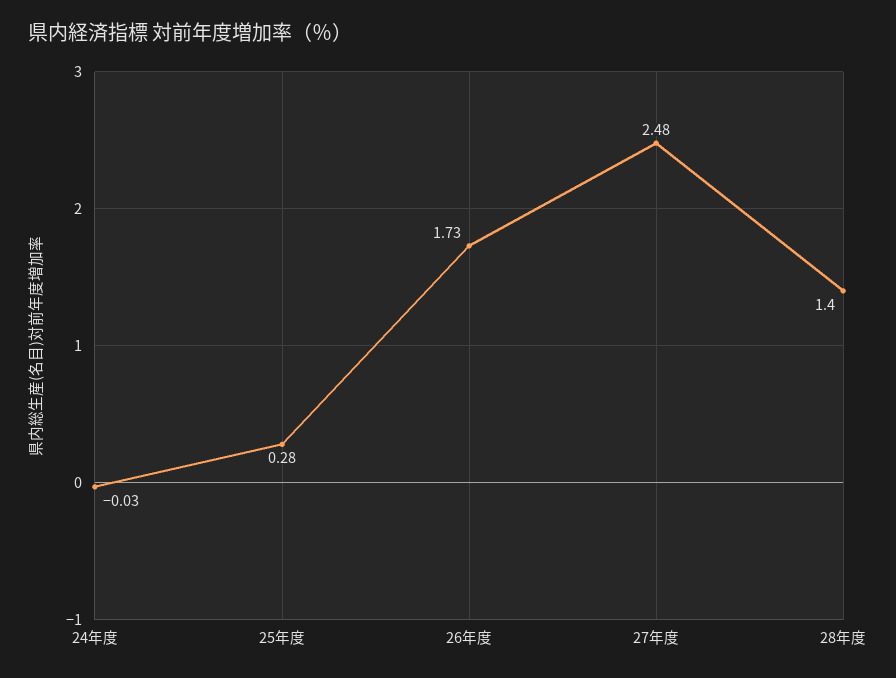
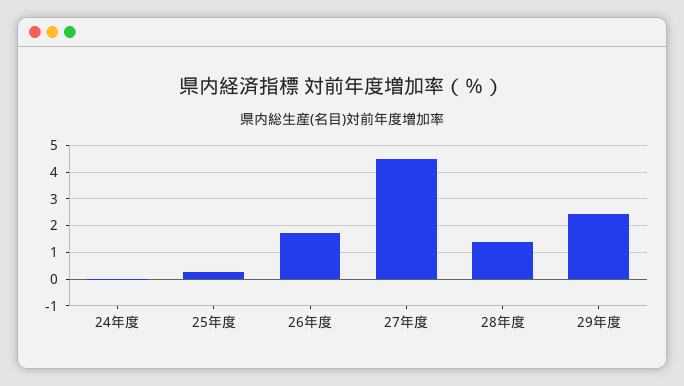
27年度: 2.48 -> 4.5
29年度: none -> 2.5

